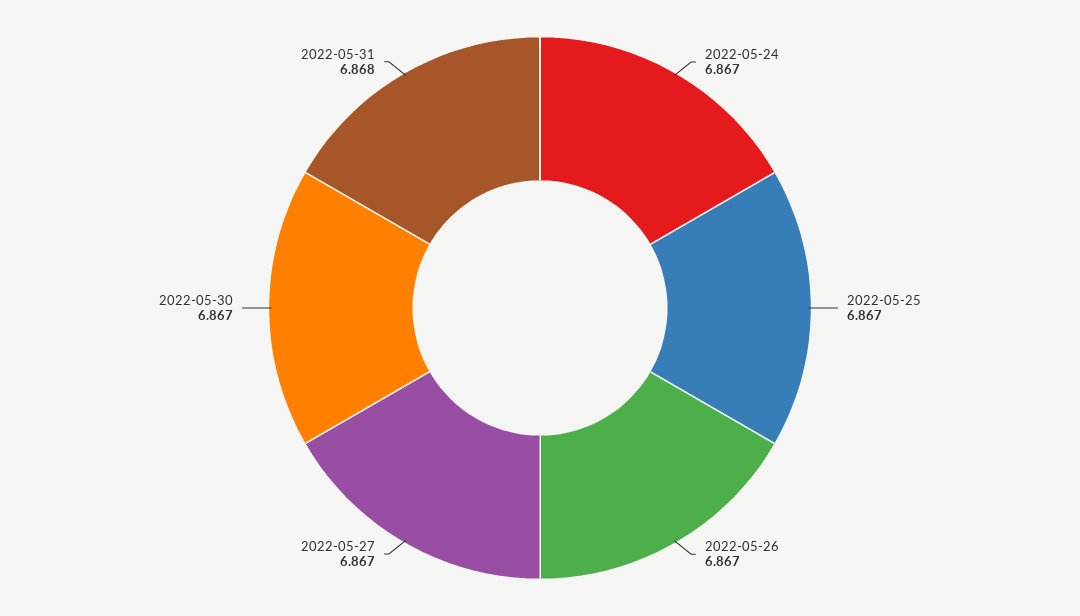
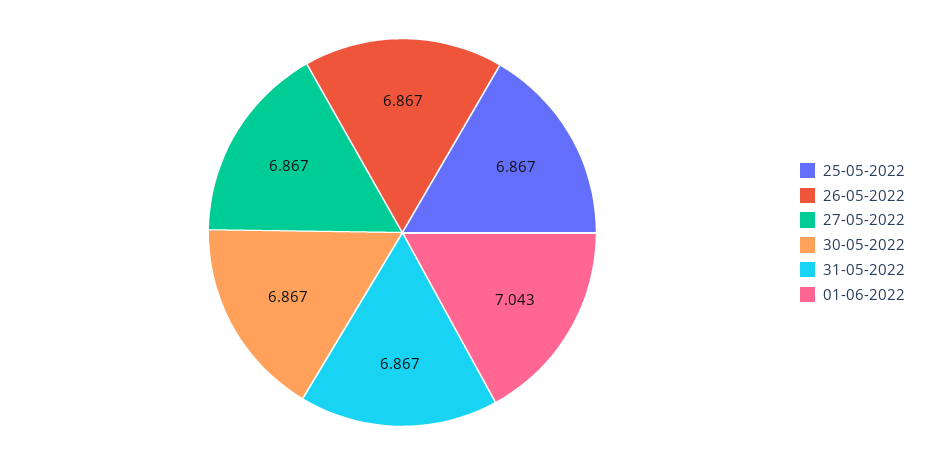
2022-05-24: 6.867 -> none
2022-05-31: 6.868 -> 6.867
01-06-2022: none -> 7.043

